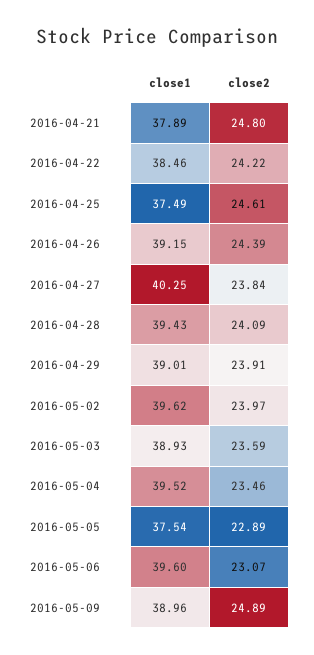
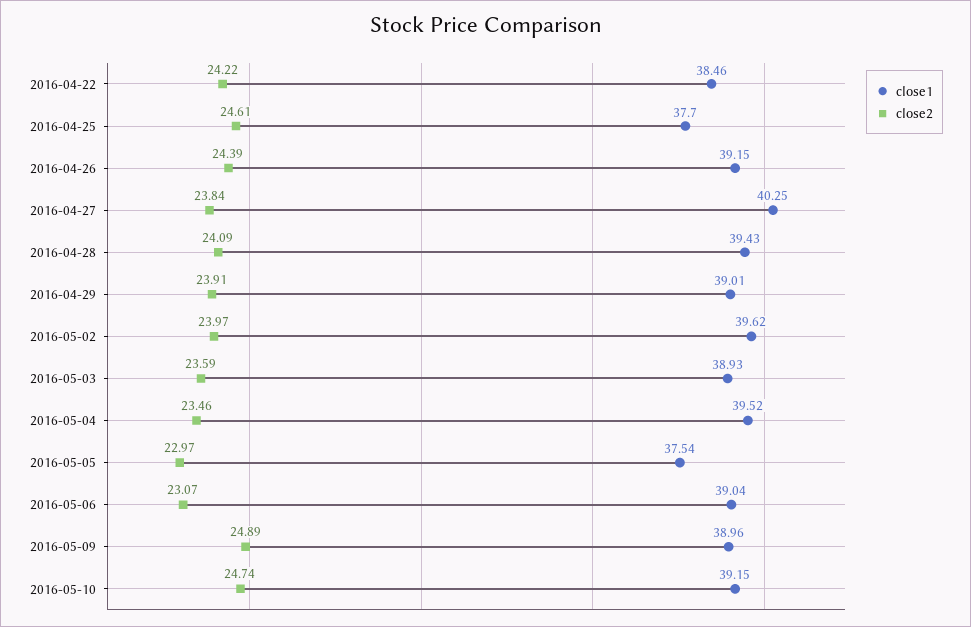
close1, 2016-04-21: 37.89 -> none
close2, 2016-04-21: 24.8 -> none
close1, 2016-04-25: 37.49 -> 37.7
close2, 2016-05-05: 22.89 -> 22.97
close1, 2016-05-06: 39.6 -> 39.04
close1, 2016-05-10: none -> 39.15
close2, 2016-05-10: none -> 24.74

